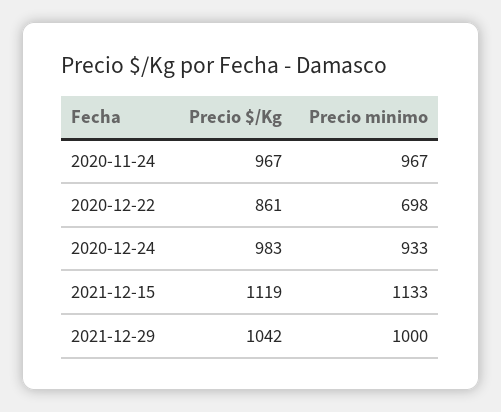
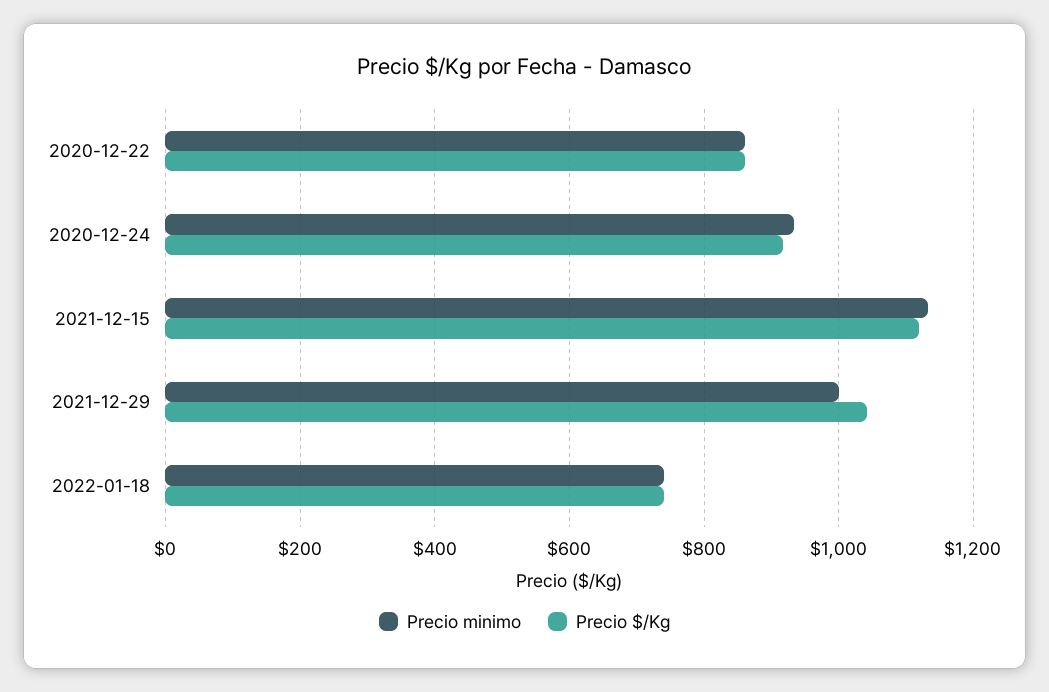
Precio $/Kg, 2020-11-24: 967 -> none
Precio minimo, 2020-11-24: 967 -> none
Precio minimo, 2020-12-22: 698 -> 860
Precio $/Kg, 2020-12-24: 983 -> 920
Precio minimo, 2022-01-18: none -> 740
Precio $/Kg, 2022-01-18: none -> 740

